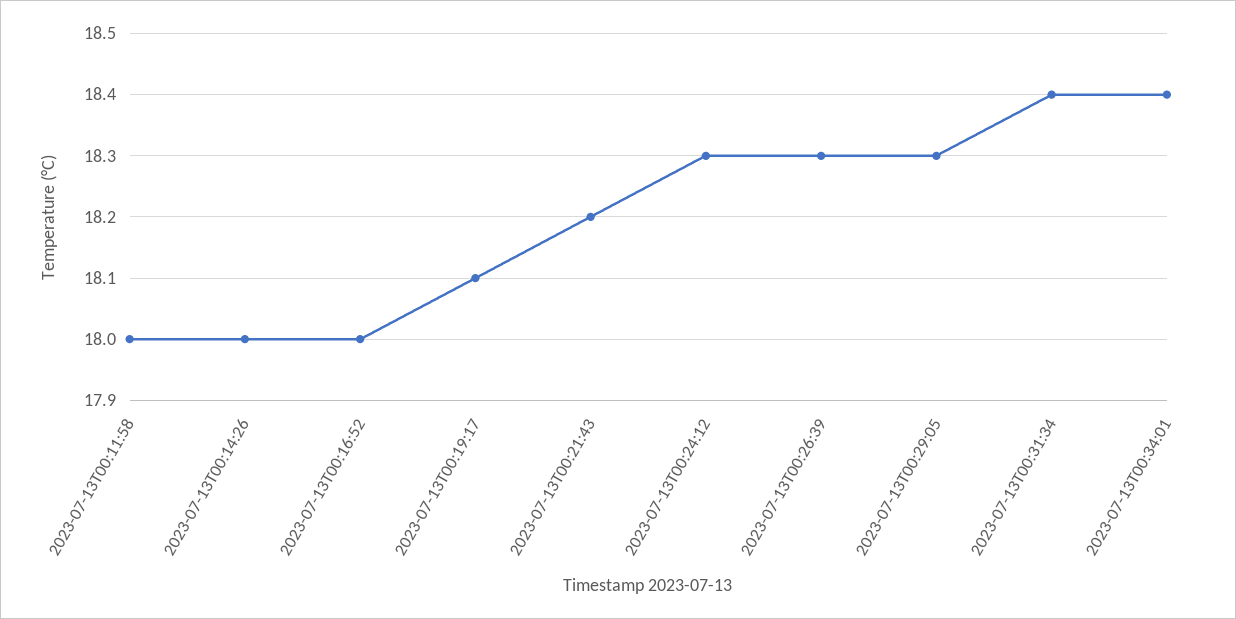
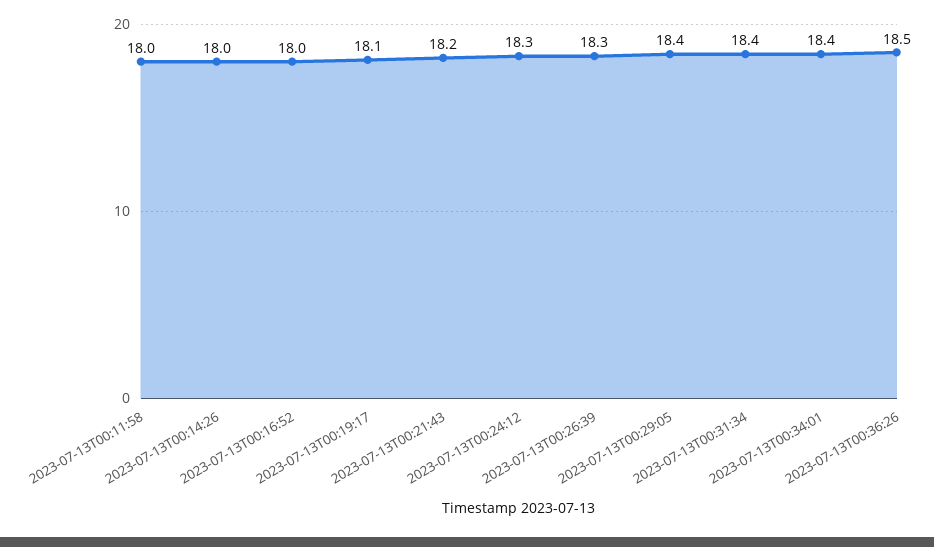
2023-07-13T00:29:05: 18.3 -> 18.4
2023-07-13T00:36:26: none -> 18.5

